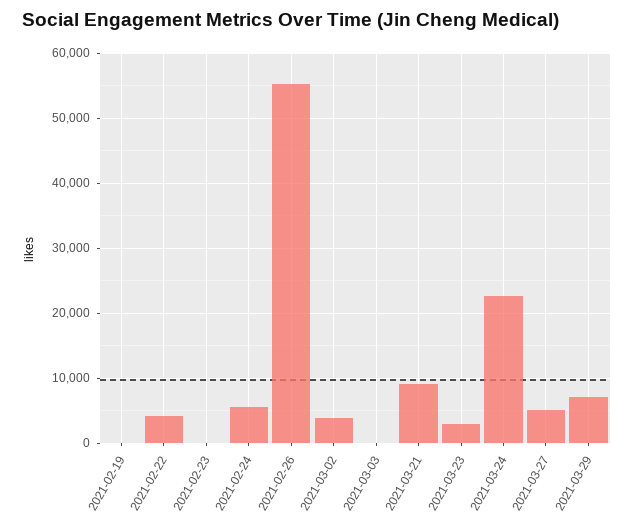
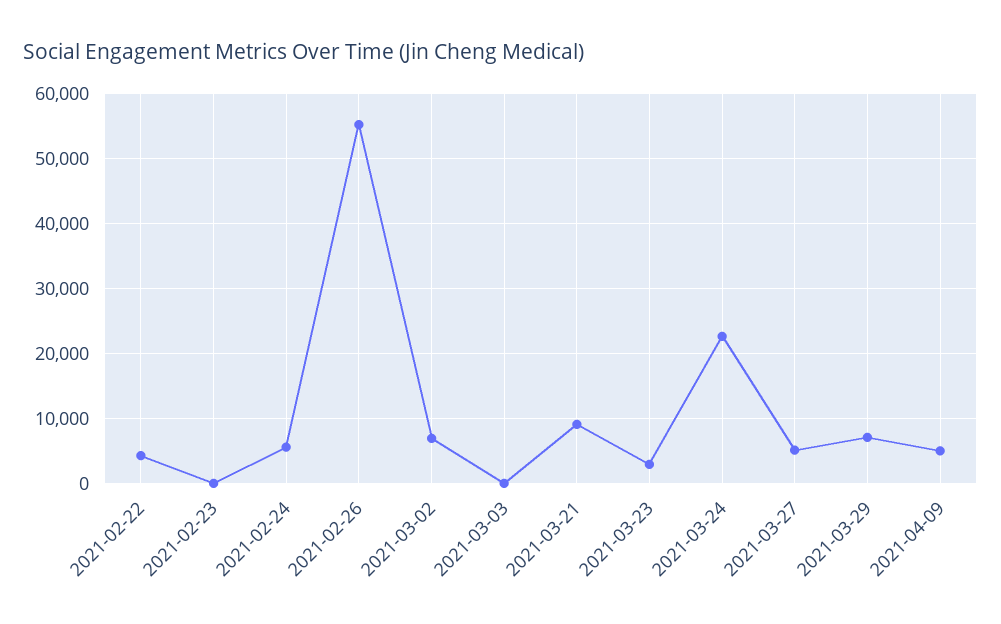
2021-02-19: 0 -> none
2021-03-02: 4000 -> 7000
2021-04-09: none -> 5000

